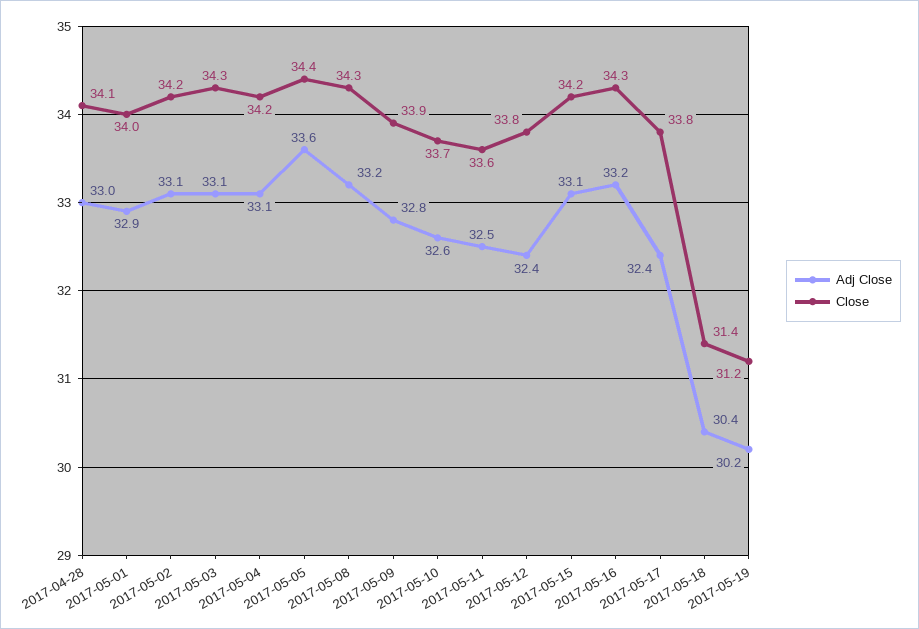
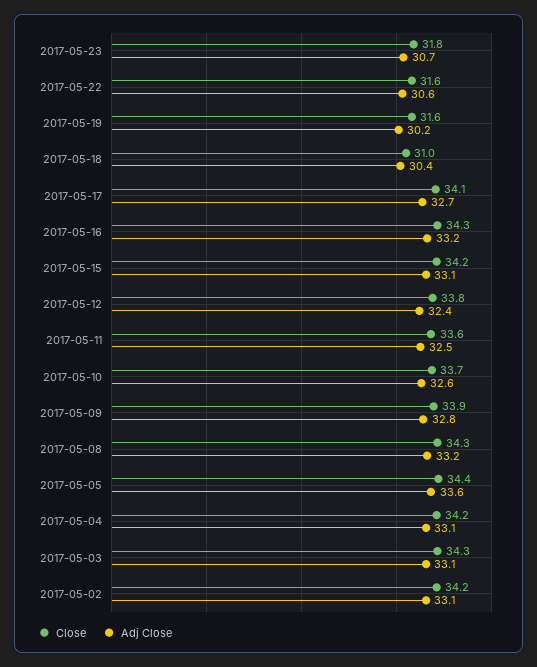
Adj Close, 2017-04-28: 33 -> none
Close, 2017-04-28: 34.1 -> none
Adj Close, 2017-05-01: 32.9 -> none
Close, 2017-05-01: 34 -> none
Adj Close, 2017-05-17: 32.4 -> 32.7
Close, 2017-05-17: 33.8 -> 34.1
Close, 2017-05-18: 31.4 -> 31
Close, 2017-05-19: 31.2 -> 31.6
Close, 2017-05-23: none -> 31.8
Adj Close, 2017-05-23: none -> 30.7
Close, 2017-05-22: none -> 31.6
Adj Close, 2017-05-22: none -> 30.6

